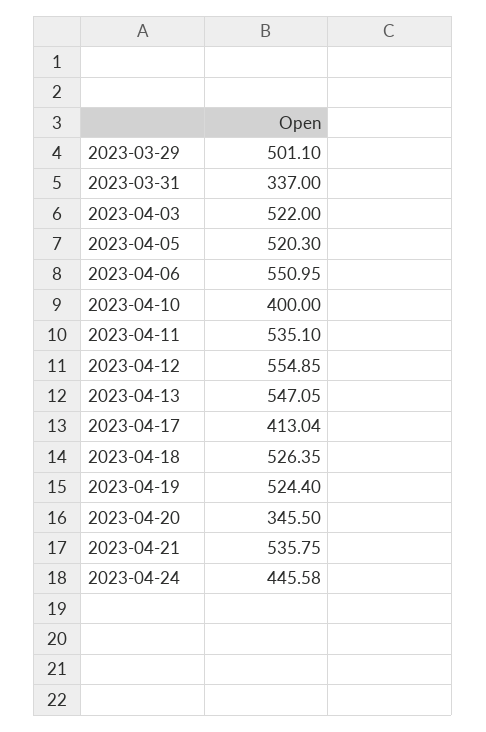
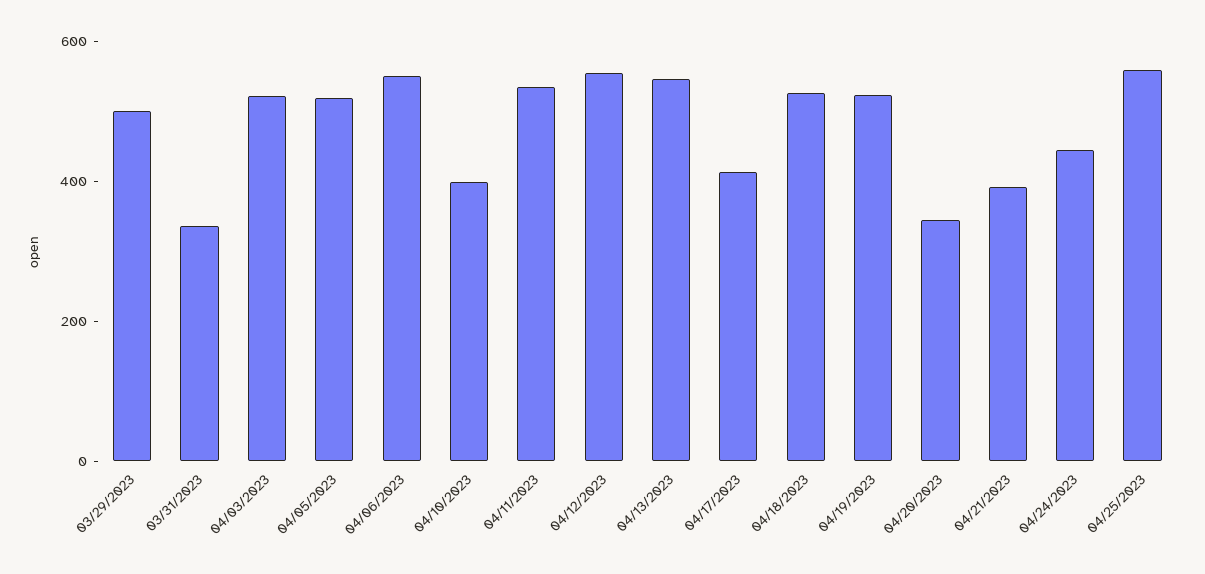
2023-04-21: 535.75 -> 400
04/25/2023: none -> 550

